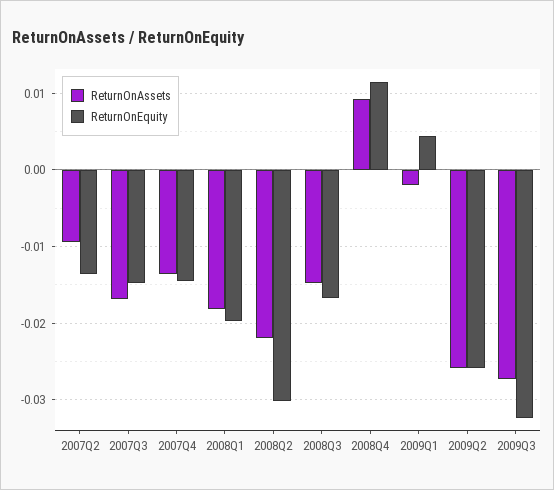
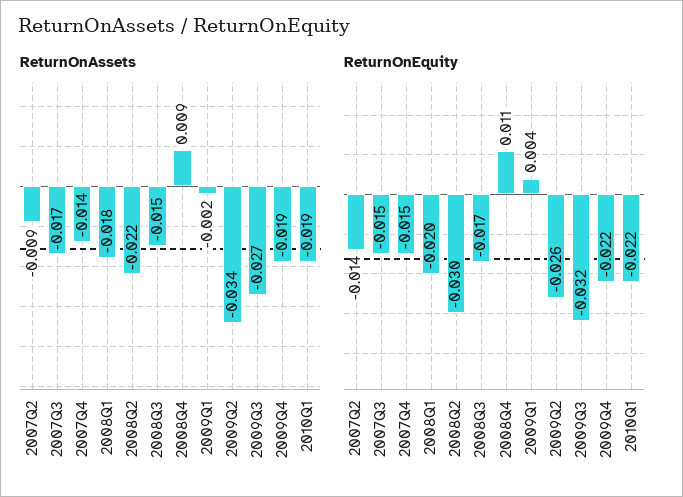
ReturnOnAssets, 2009Q2: -0.026 -> -0.034
ReturnOnAssets, 2009Q4: none -> -0.019
ReturnOnAssets, 2010Q1: none -> -0.019
ReturnOnEquity, 2009Q4: none -> -0.022
ReturnOnEquity, 2010Q1: none -> -0.022

